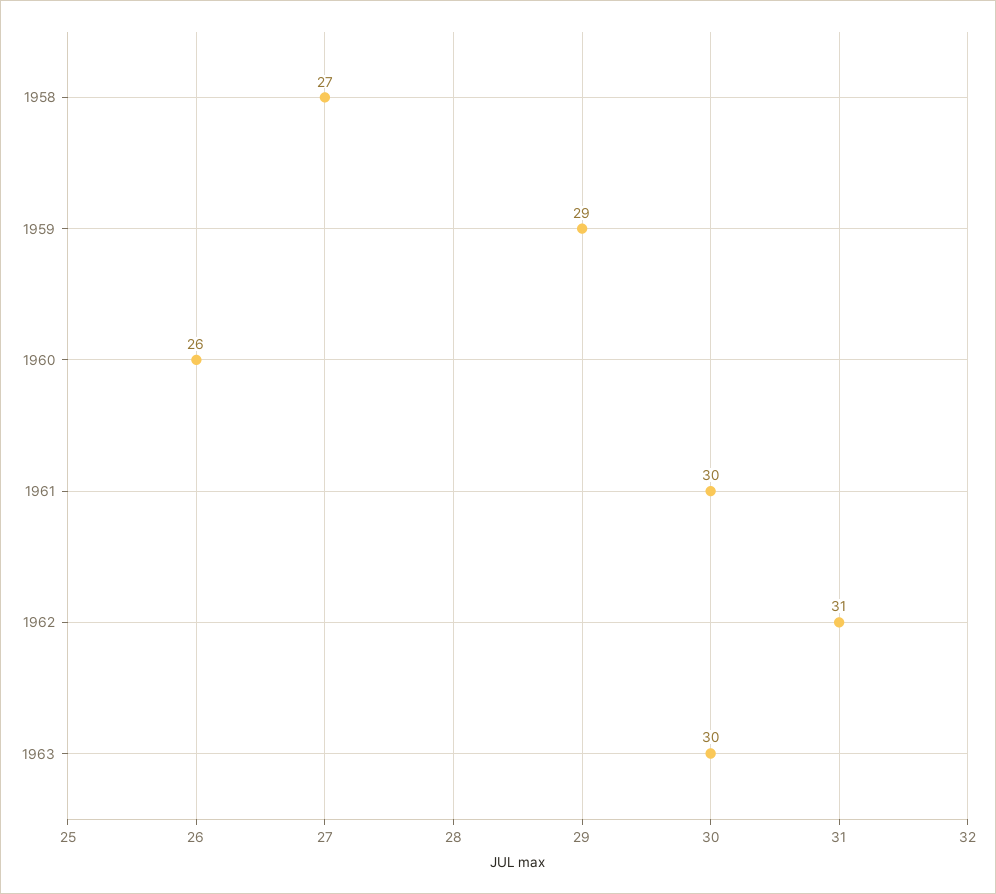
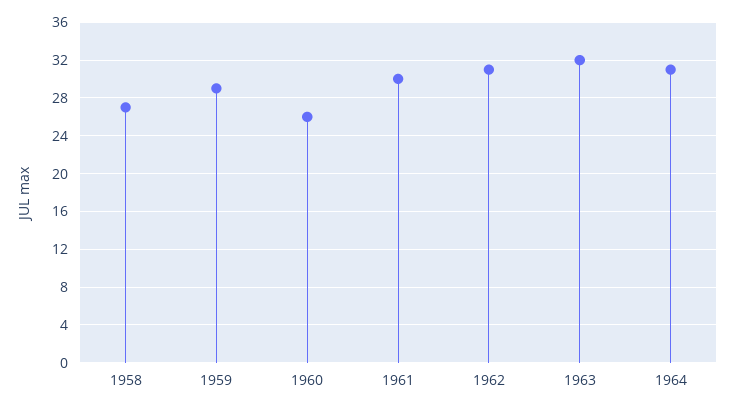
1963: 30 -> 32
1964: none -> 31

